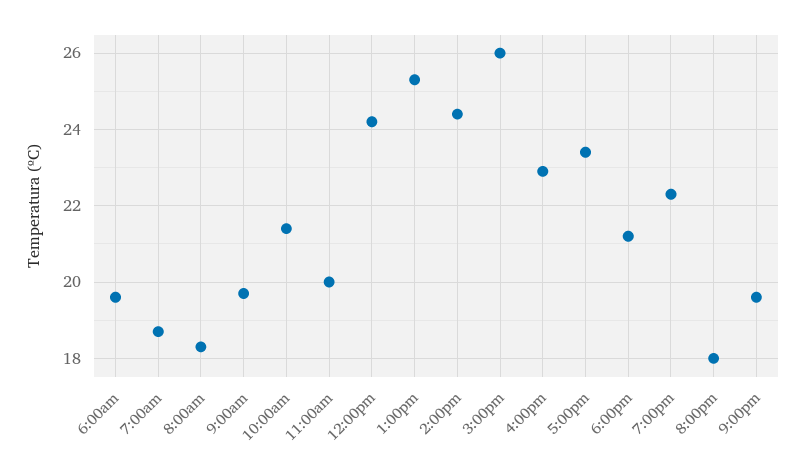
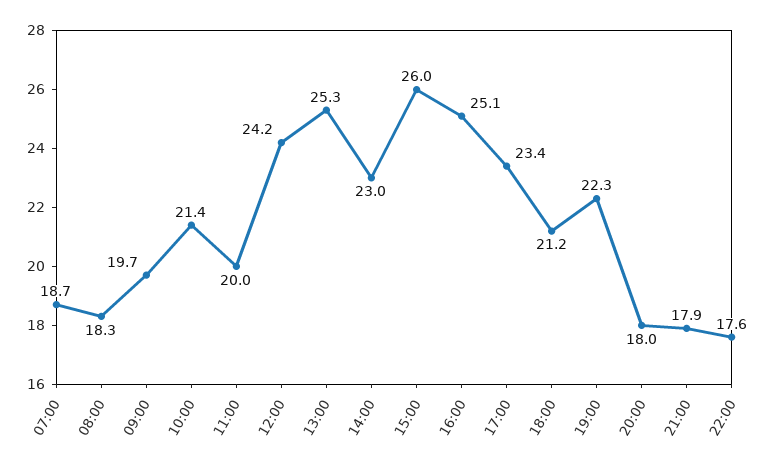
6:00am: 19.5 -> none
2:00pm: 24.5 -> 23
4:00pm: 23 -> 25.1
9:00pm: 19.5 -> 17.9
22:00: none -> 17.6

